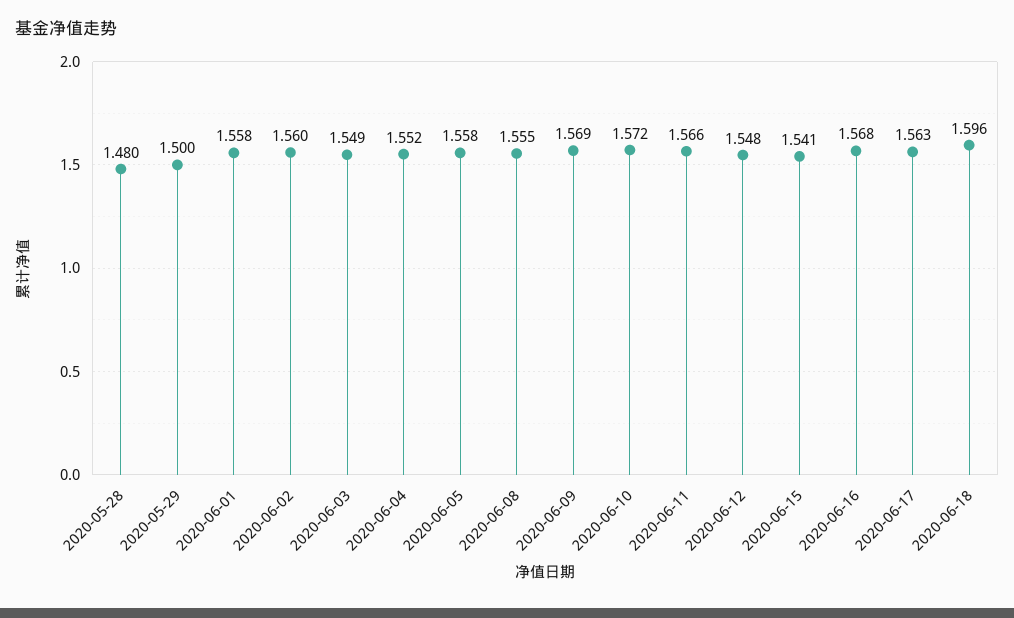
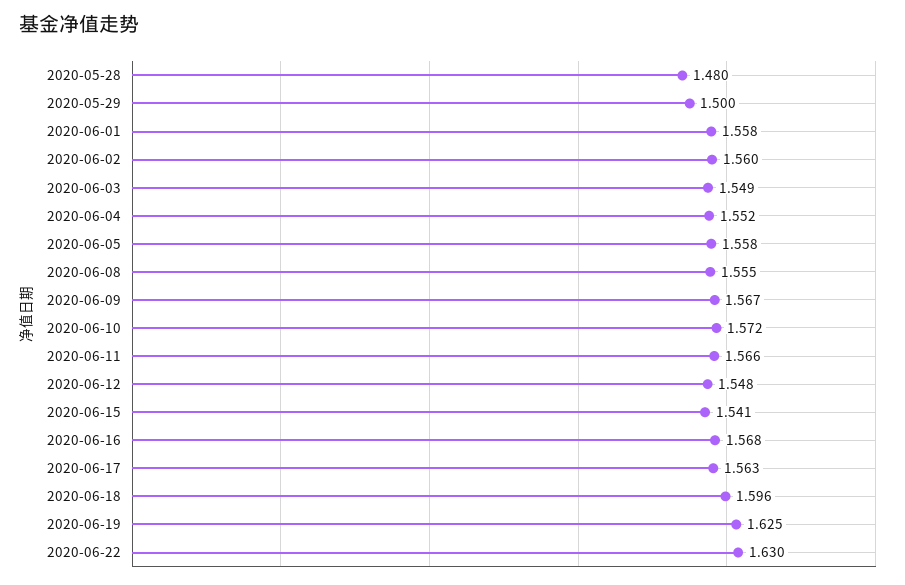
2020-06-09: 1.569 -> 1.567
2020-06-19: none -> 1.625
2020-06-22: none -> 1.63

